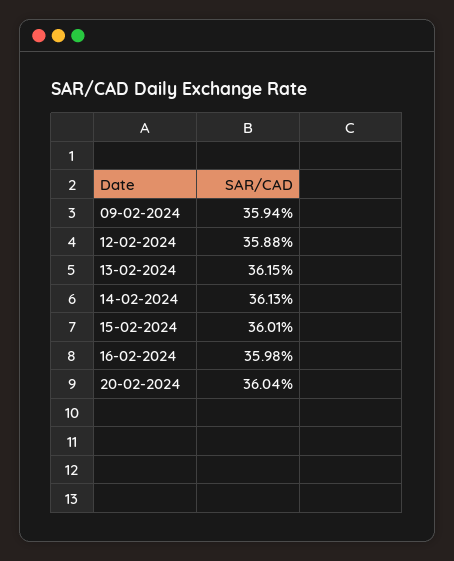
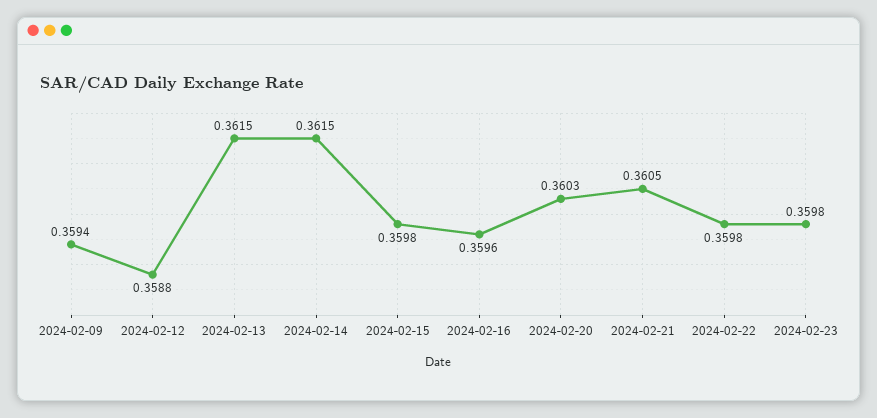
14-02-2024: 0.3613 -> 0.3615
15-02-2024: 0.3601 -> 0.3598
16-02-2024: 0.3598 -> 0.3596
20-02-2024: 0.3604 -> 0.3603
2024-02-21: none -> 0.3605
2024-02-22: none -> 0.3598
2024-02-23: none -> 0.3598

